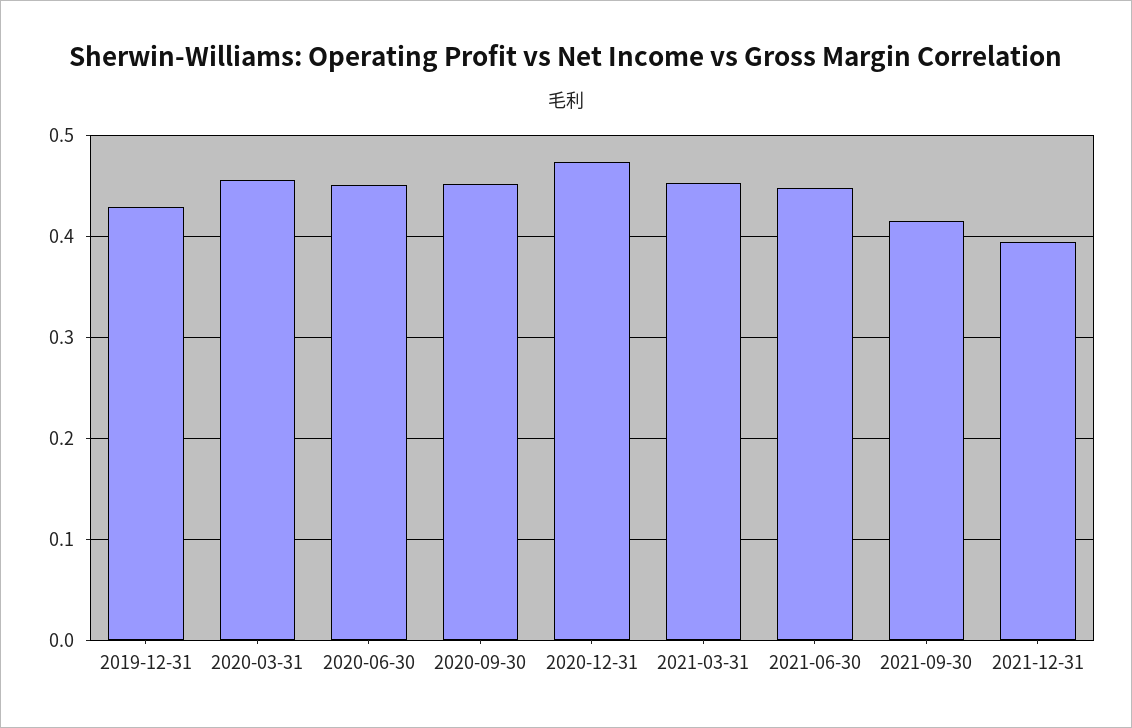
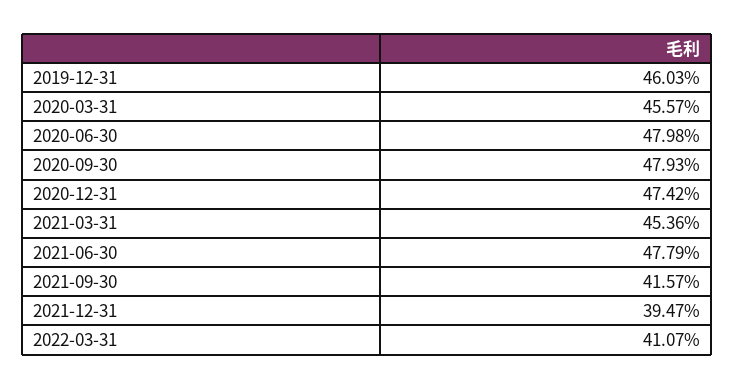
2019-12-31: 0.43 -> 0.4603
2020-06-30: 0.45 -> 0.4798
2020-09-30: 0.45 -> 0.4793
2021-06-30: 0.45 -> 0.4779
2022-03-31: none -> 0.4107

